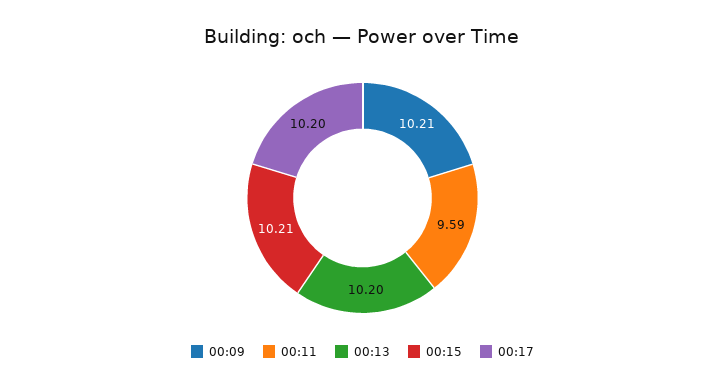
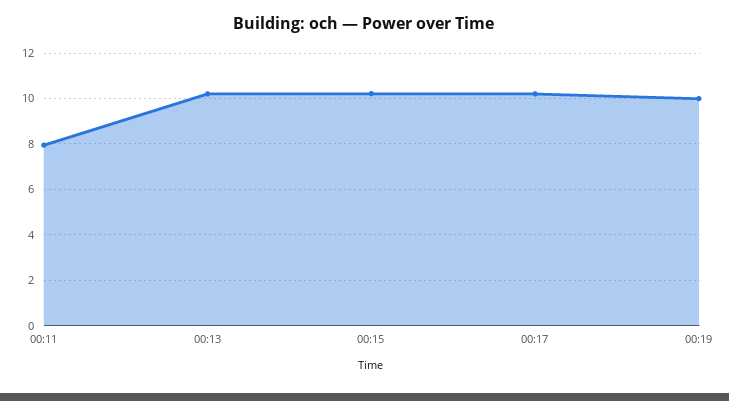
00:09: 10.21 -> none
00:11: 9.59 -> 8
00:19: none -> 10

